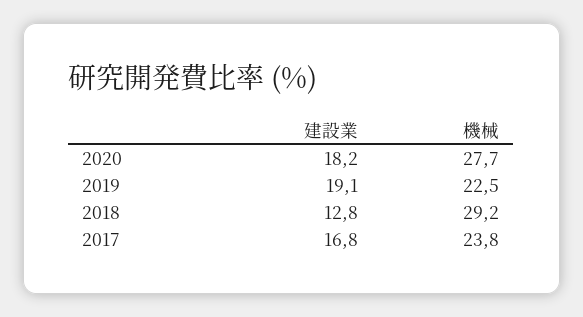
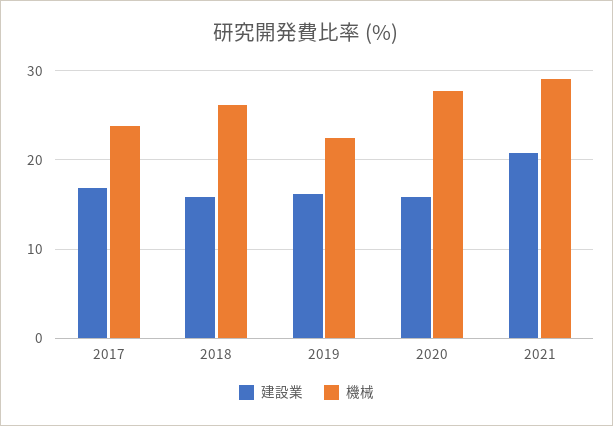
建設業, 2020: 18.2 -> 16
建設業, 2019: 19.1 -> 16
建設業, 2018: 12.8 -> 16
機械, 2018: 29.2 -> 26
建設業, 2021: none -> 21
機械, 2021: none -> 29

